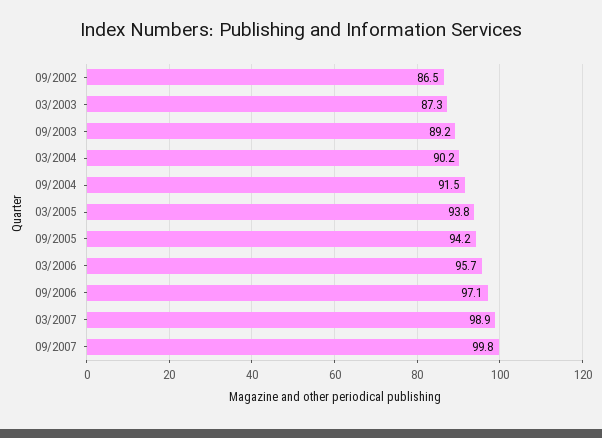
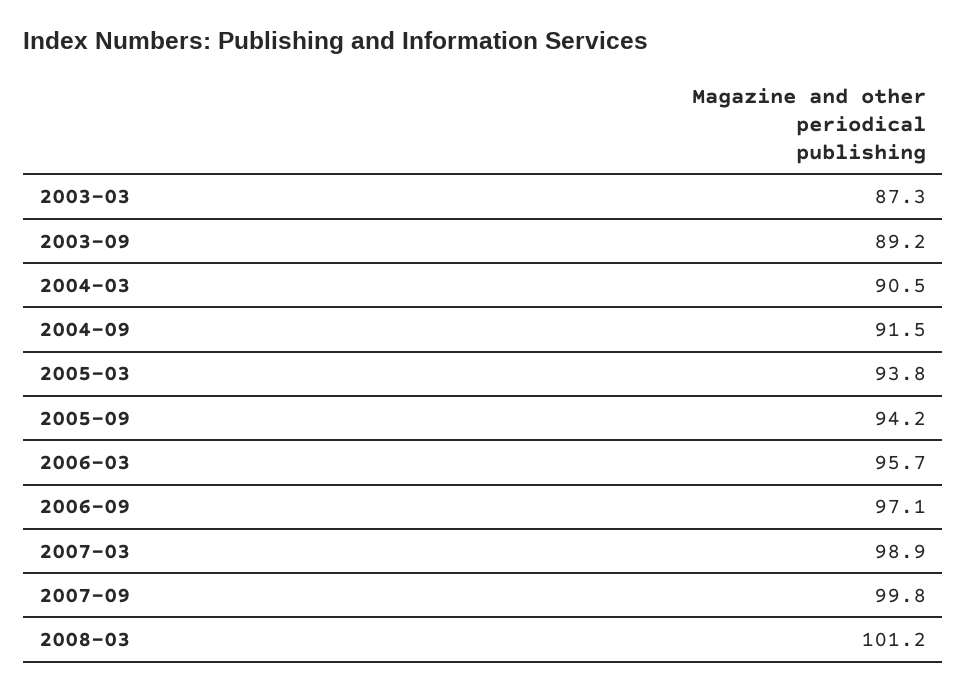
09/2002: 86.5 -> none
03/2004: 90.2 -> 90.5
2008-03: none -> 101.2

